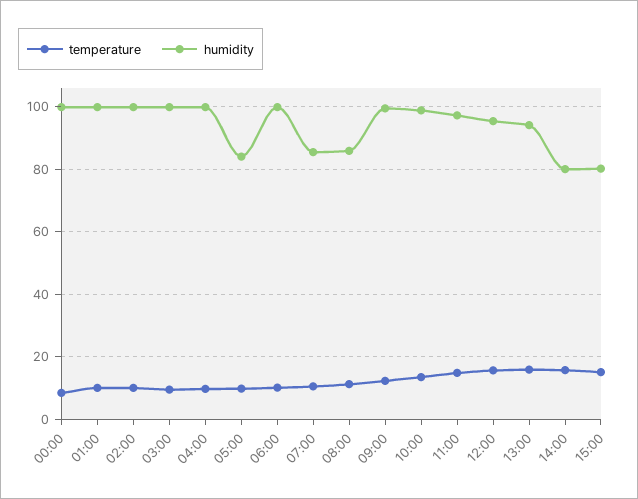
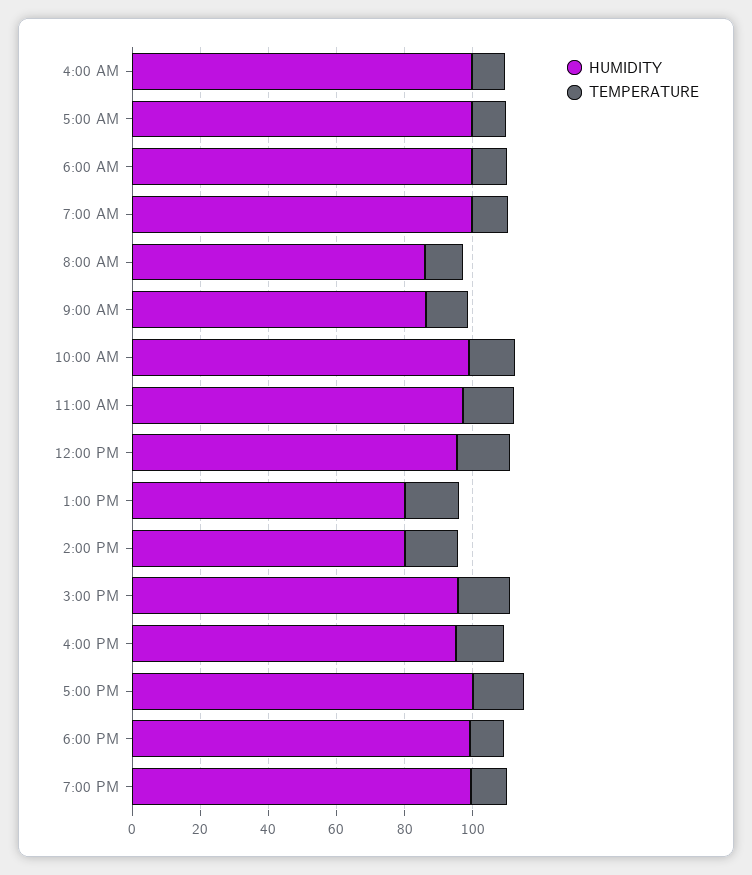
temperature, 00:00: 8 -> none
humidity, 00:00: 100 -> none
temperature, 01:00: 10 -> none
humidity, 01:00: 100 -> none
temperature, 02:00: 10 -> none
humidity, 02:00: 100 -> none
temperature, 03:00: 10 -> none
humidity, 03:00: 100 -> none
humidity, 05:00: 84 -> 100
humidity, 07:00: 86 -> 100
humidity, 09:00: 100 -> 85
humidity, 13:00: 94 -> 80
humidity, 15:00: 80 -> 95
humidity, 4:00 PM: none -> 95
temperature, 4:00 PM: none -> 15
humidity, 5:00 PM: none -> 100
temperature, 5:00 PM: none -> 15
humidity, 6:00 PM: none -> 100
temperature, 6:00 PM: none -> 10
humidity, 7:00 PM: none -> 100
temperature, 7:00 PM: none -> 10

